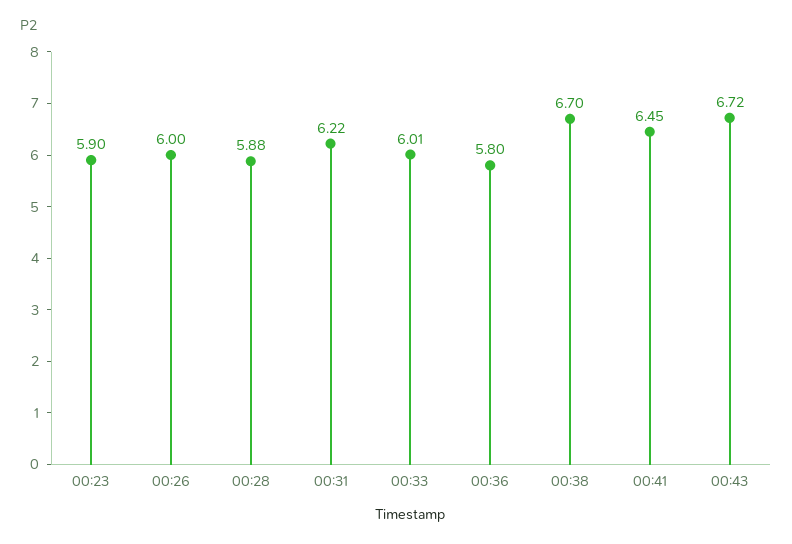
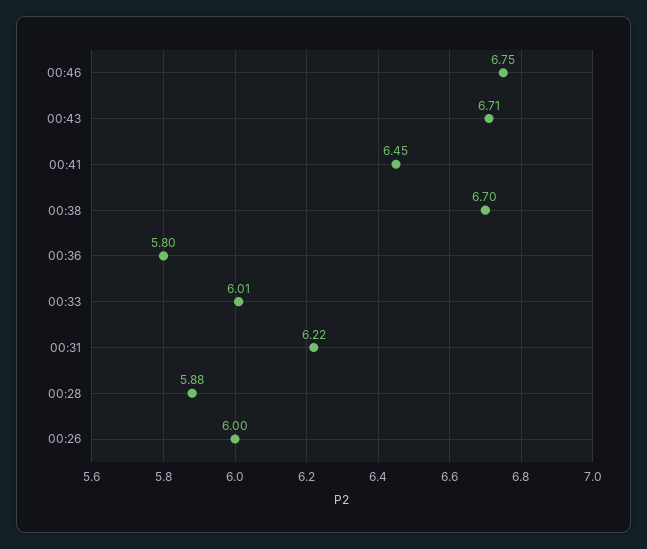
00:23: 5.9 -> none
00:43: 6.72 -> 6.71
00:46: none -> 6.75

